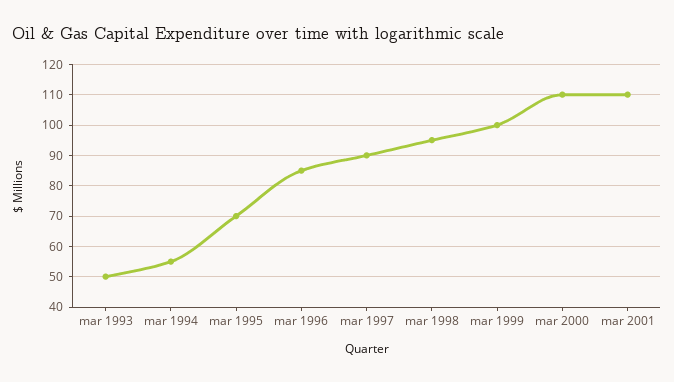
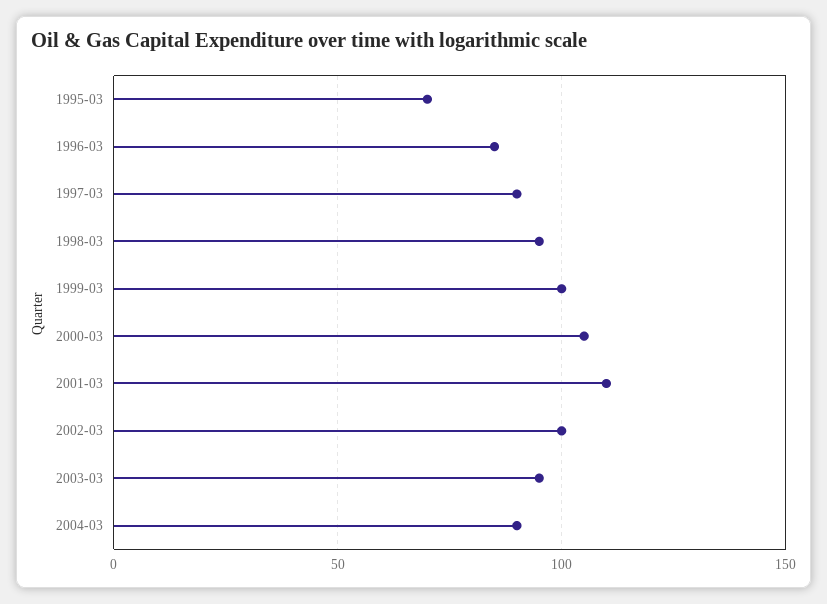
mar 1993: 50 -> none
mar 1994: 55 -> none
mar 2000: 110 -> 105
2002-03: none -> 100
2003-03: none -> 95
2004-03: none -> 90

